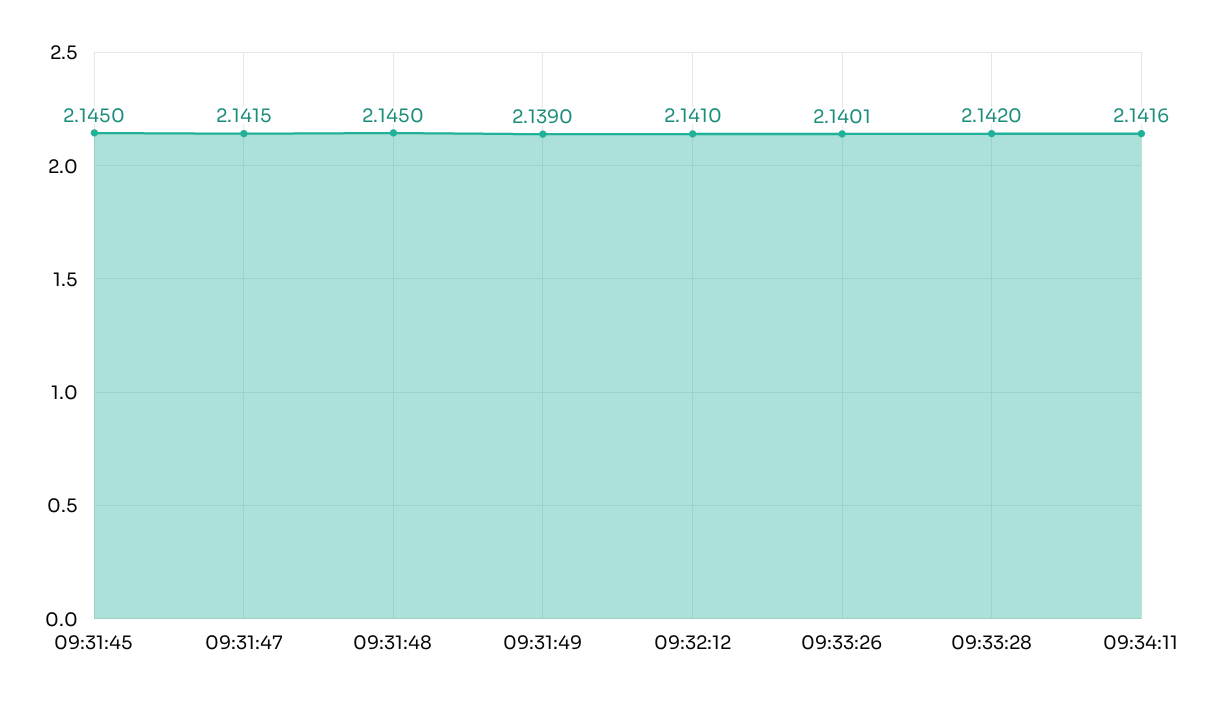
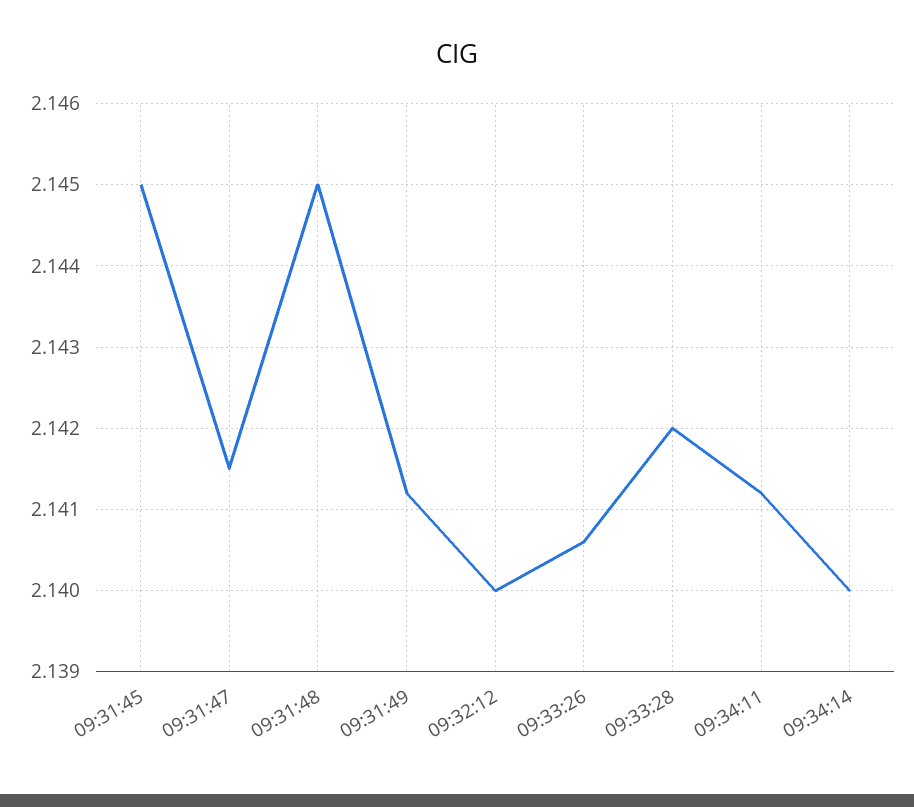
09:31:49: 2.139 -> 2.1412
09:32:12: 2.141 -> 2.14
09:33:26: 2.1401 -> 2.1406
09:34:11: 2.1416 -> 2.1412
09:34:14: none -> 2.14

